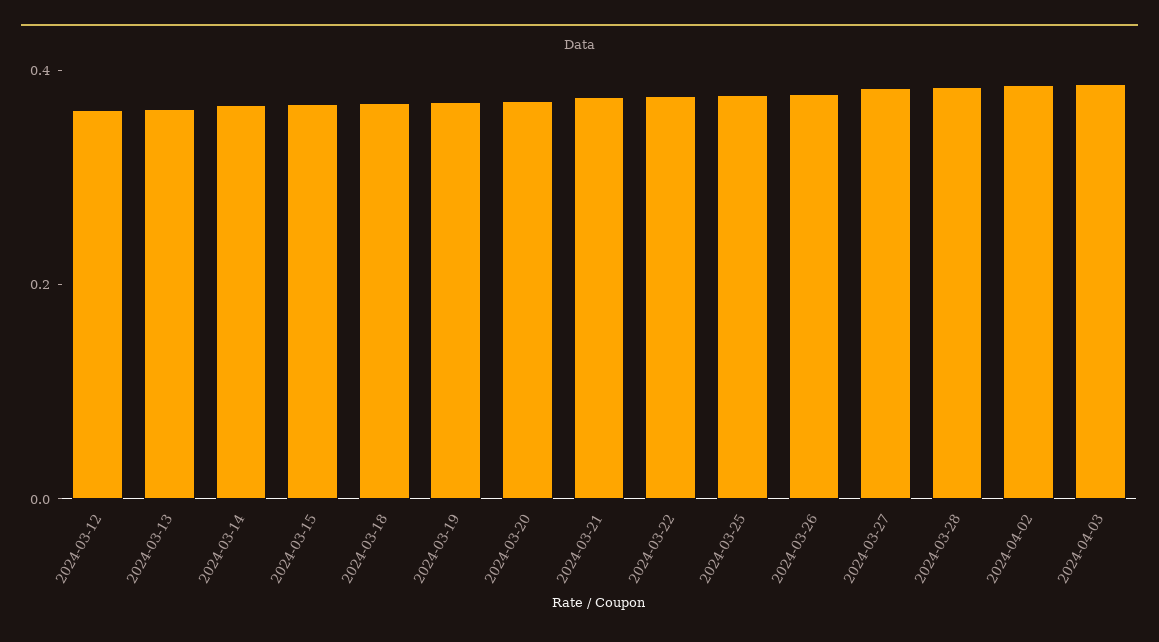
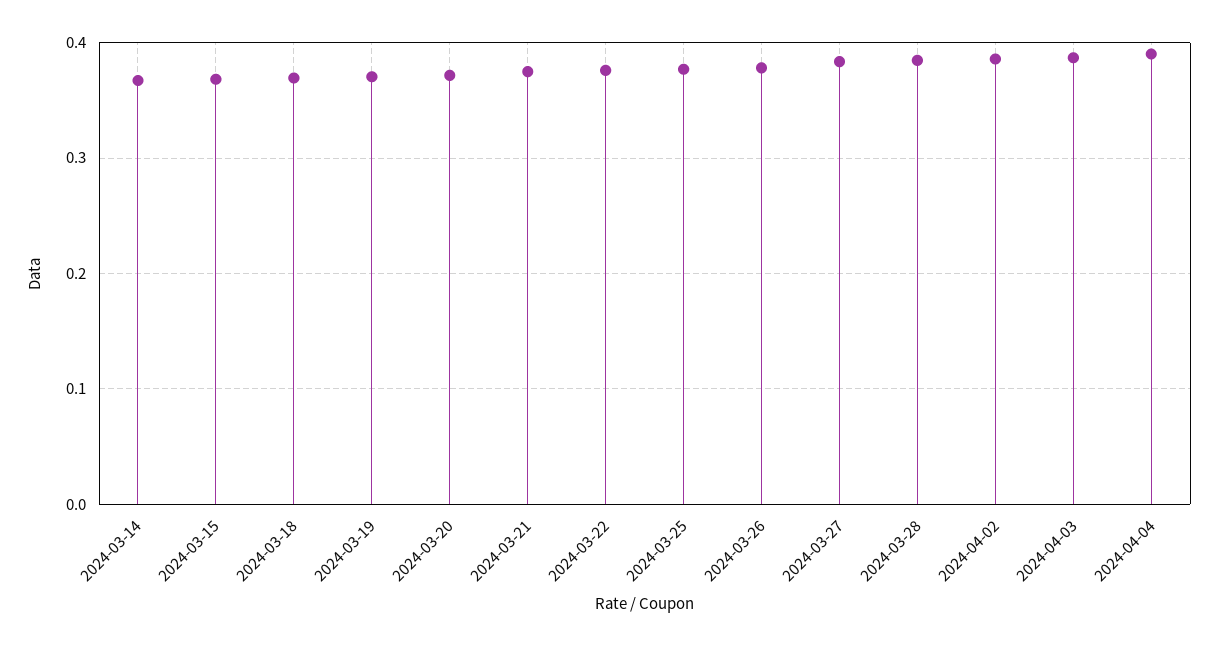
2024-03-12: 0.35 -> none
2024-03-13: 0.35 -> none
2024-04-04: none -> 0.39

